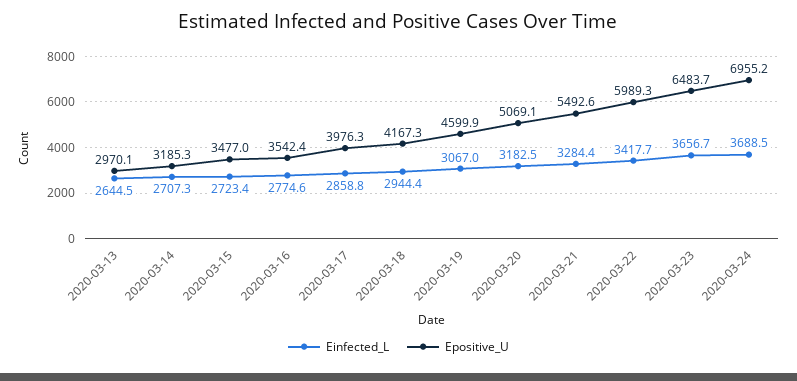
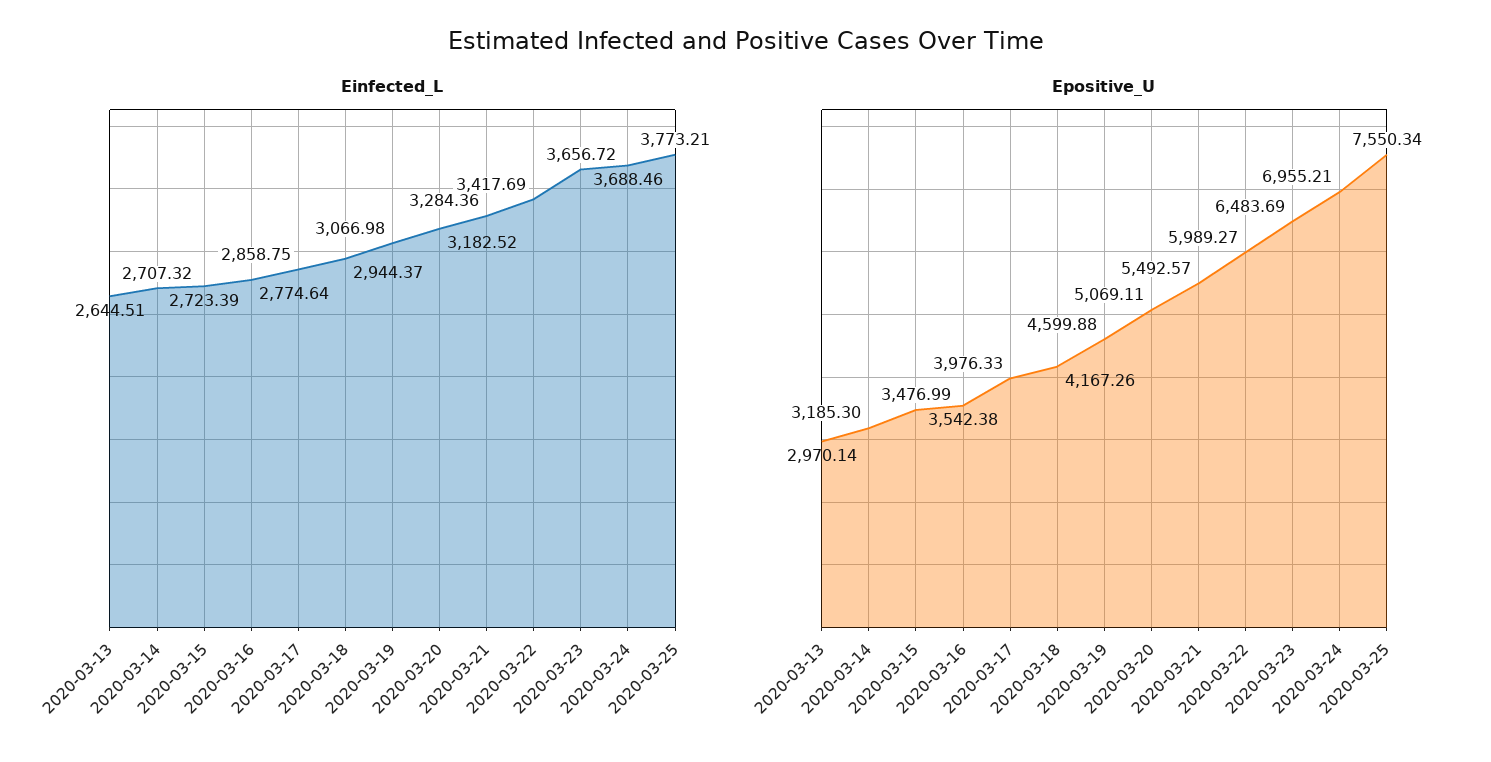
Einfected_L, 2020-03-25: none -> 3773.21
Epositive_U, 2020-03-25: none -> 7550.34

